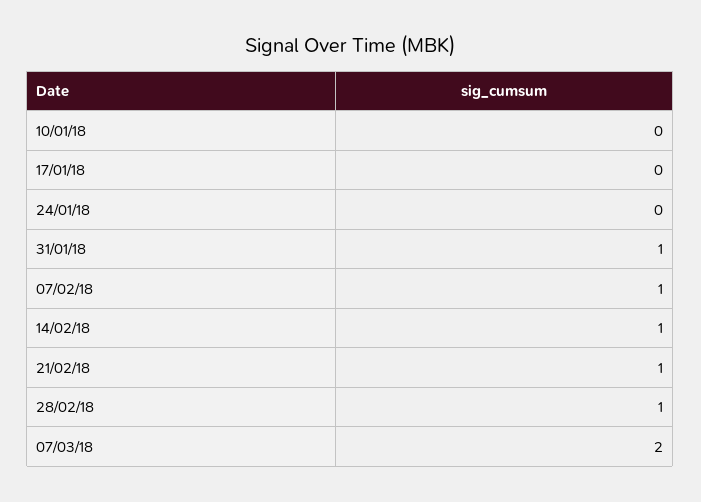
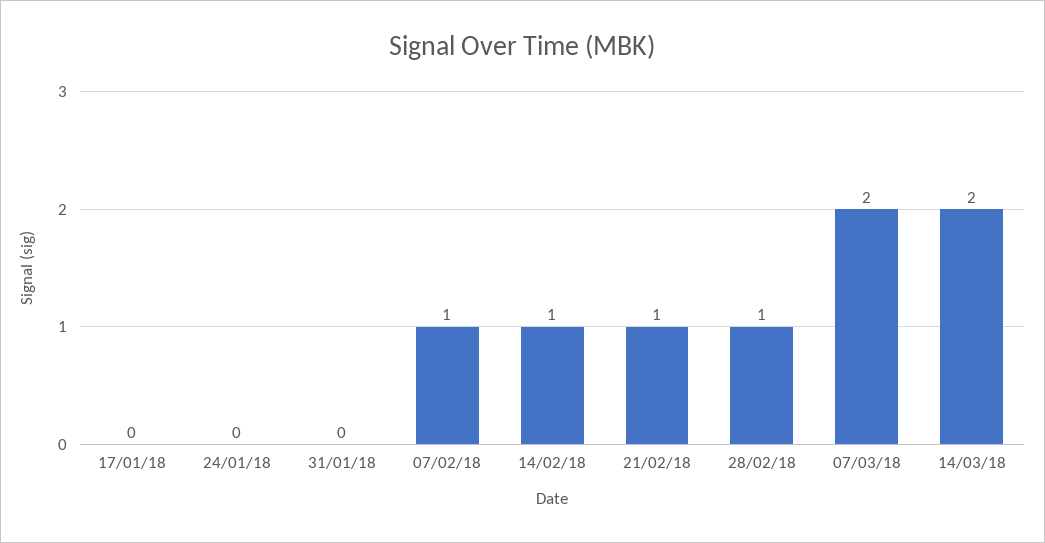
10/01/18: 0 -> none
31/01/18: 1 -> 0
14/03/18: none -> 2

